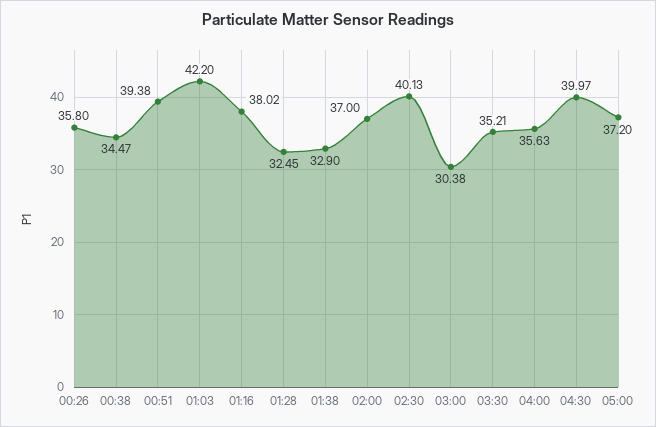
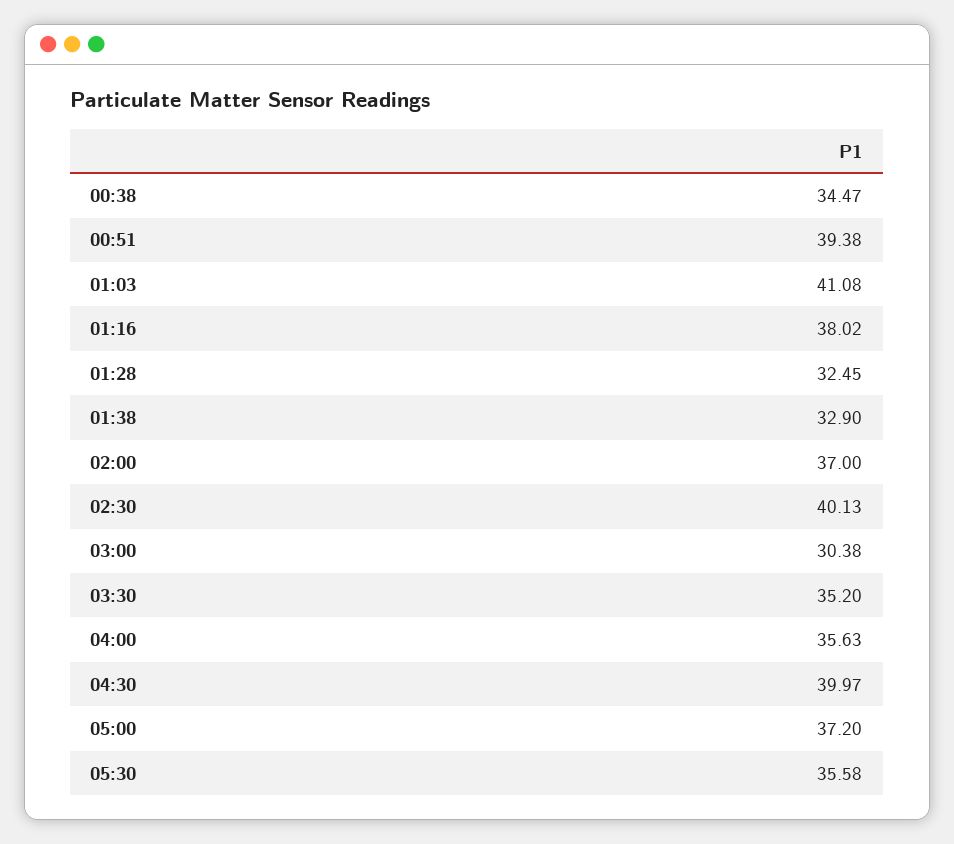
00:26: 35.8 -> none
01:03: 42.2 -> 41.08
03:30: 35.21 -> 35.2
05:30: none -> 35.58

